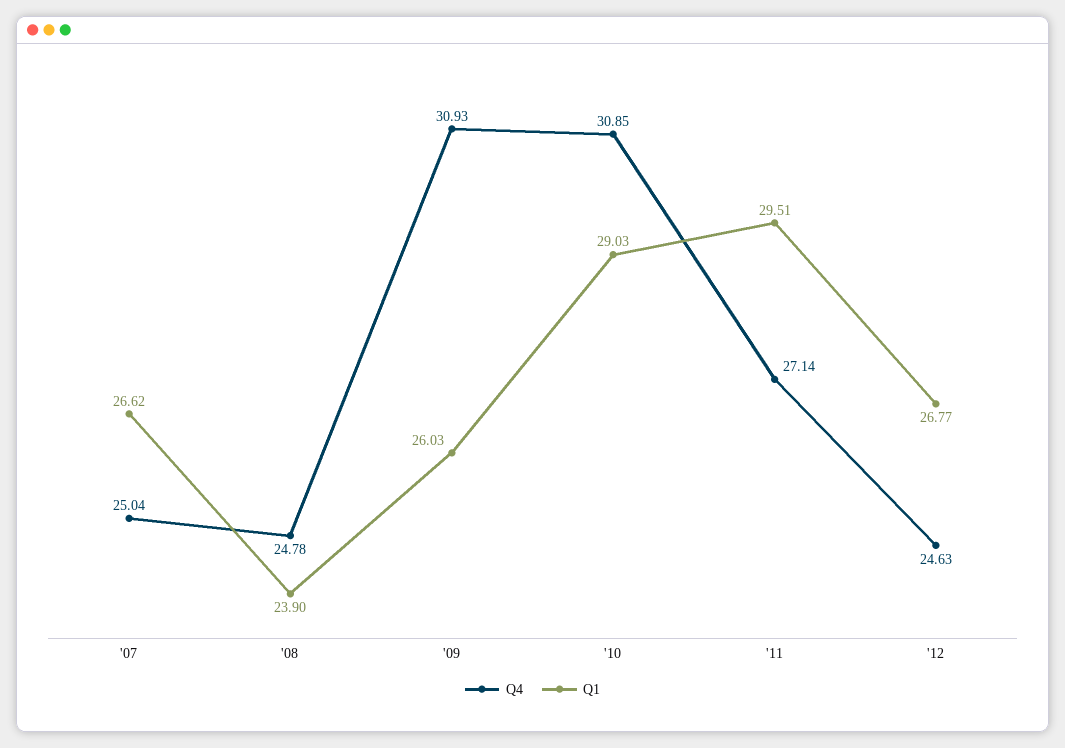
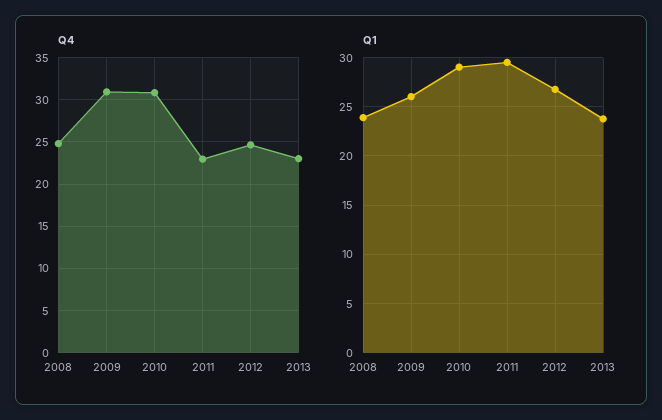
Q4, '07: 25.04 -> none
Q1, '07: 26.62 -> none
Q4, '11: 27.14 -> 23
Q4, 2013: none -> 23
Q1, 2013: none -> 24

